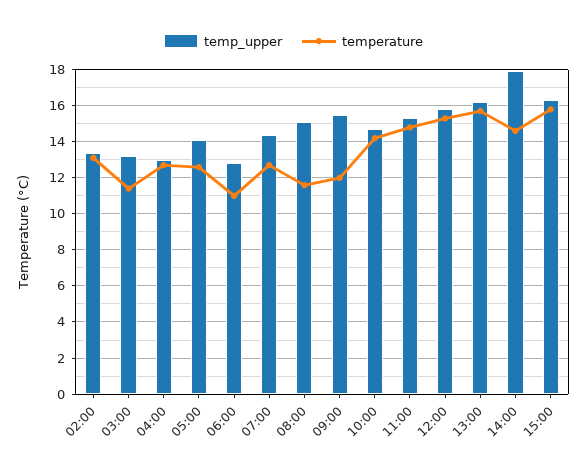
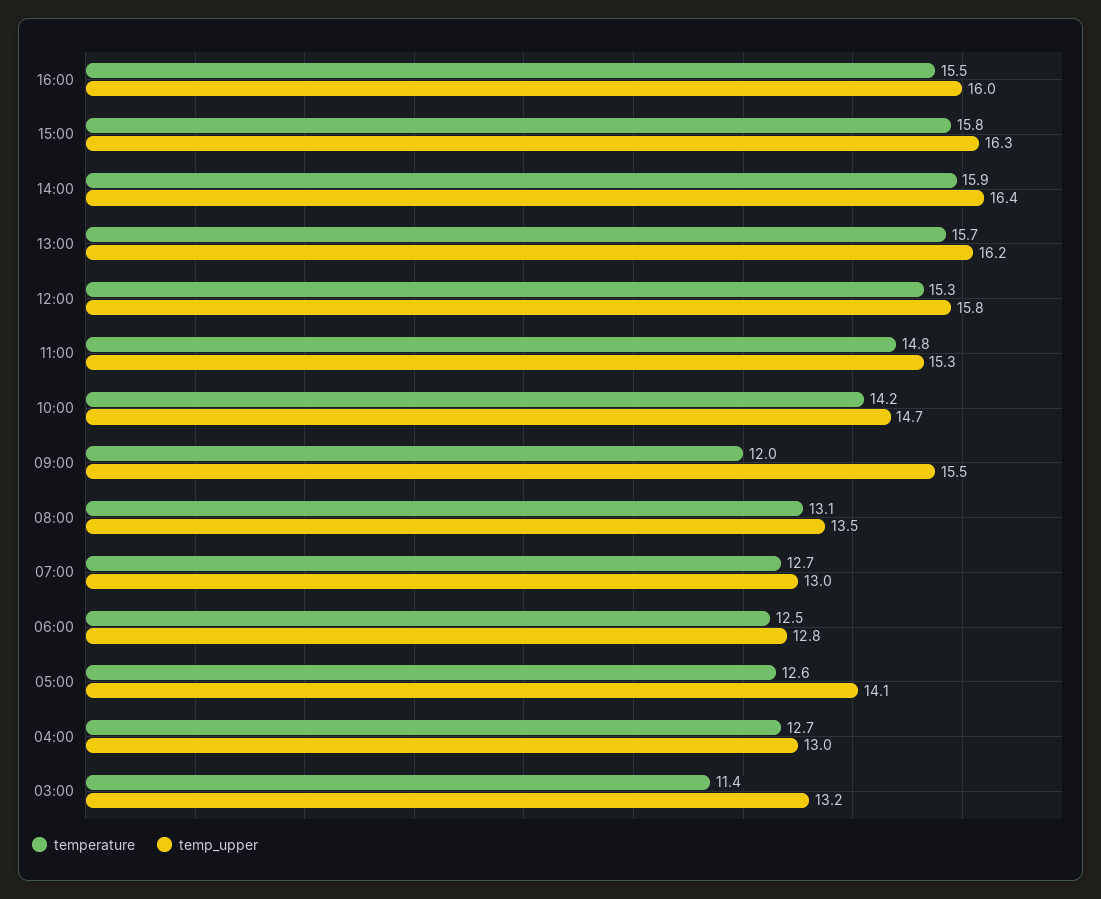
temp_upper, 02:00: 13.5 -> none
temperature, 02:00: 13 -> none
temperature, 06:00: 11 -> 12.5
temp_upper, 07:00: 14.5 -> 13
temp_upper, 08:00: 15 -> 13.5
temperature, 08:00: 11.5 -> 13.1
temp_upper, 14:00: 18 -> 16.4
temperature, 14:00: 14.5 -> 15.9
temperature, 16:00: none -> 15.5
temp_upper, 16:00: none -> 16

